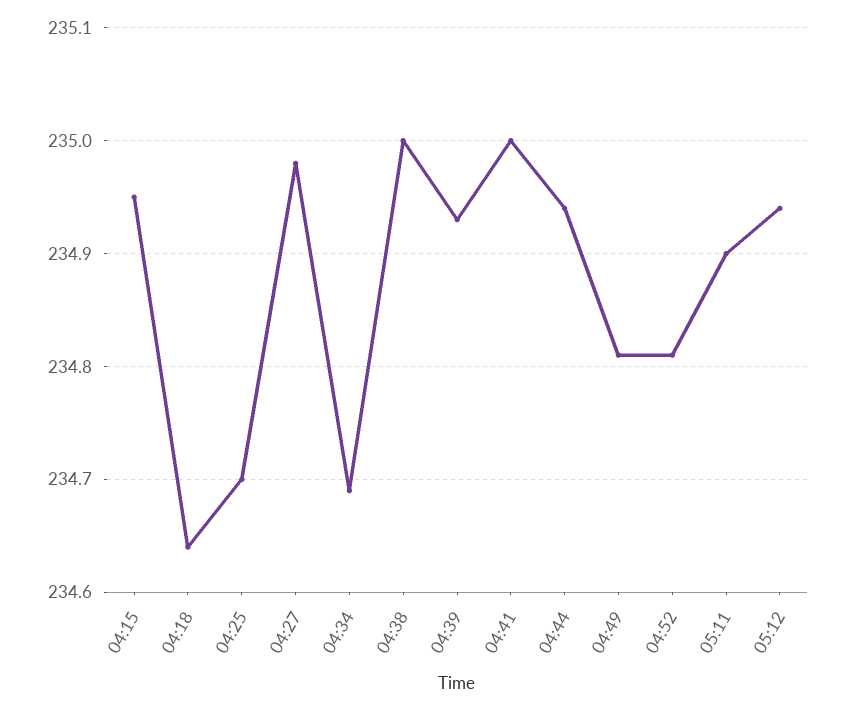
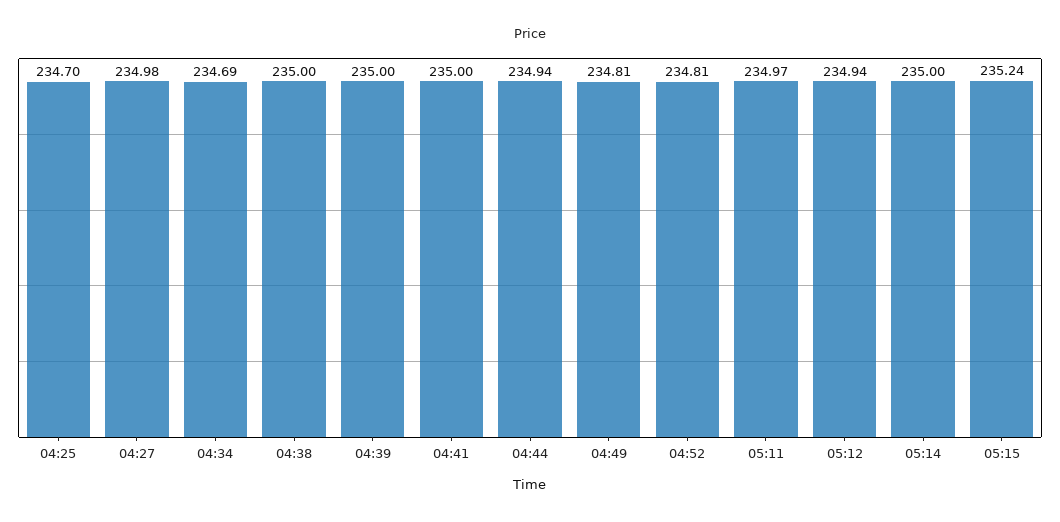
04:15: 234.95 -> none
04:18: 234.64 -> none
04:39: 234.93 -> 235
05:11: 234.9 -> 234.97
05:14: none -> 235
05:15: none -> 235.24

